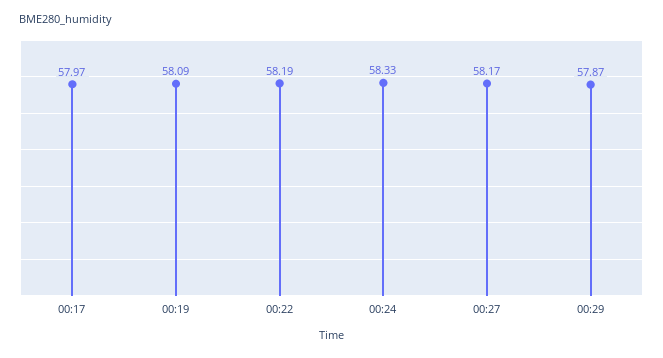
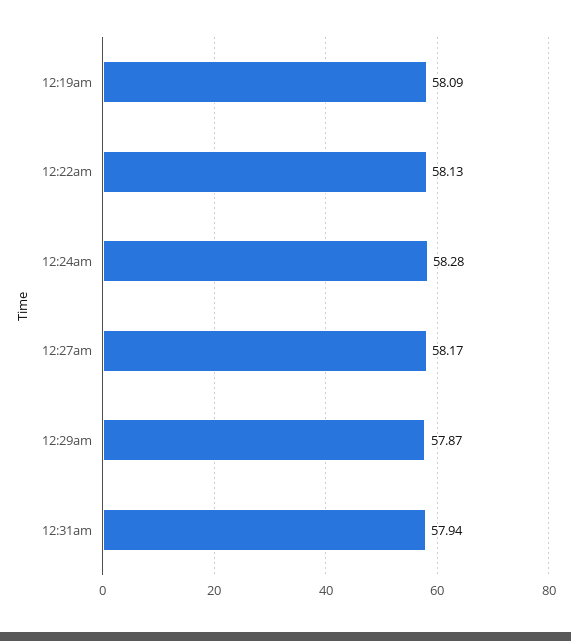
00:17: 57.97 -> none
00:22: 58.19 -> 58.13
00:24: 58.33 -> 58.28
12:31am: none -> 57.94

